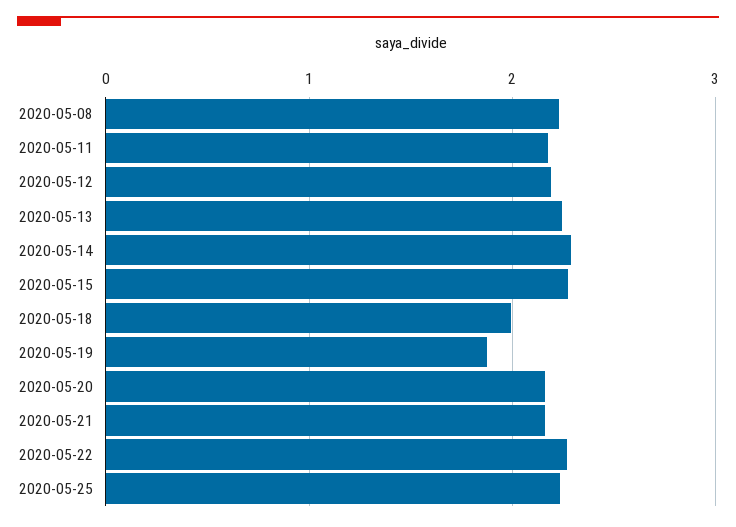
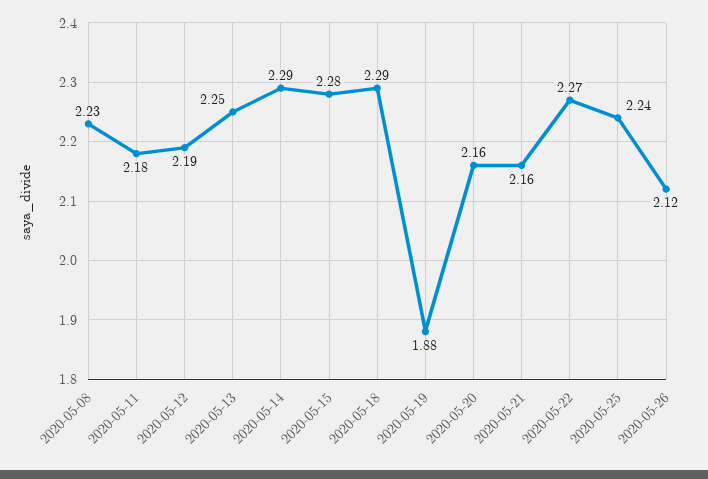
2020-05-18: 2 -> 2.29
2020-05-26: none -> 2.12

